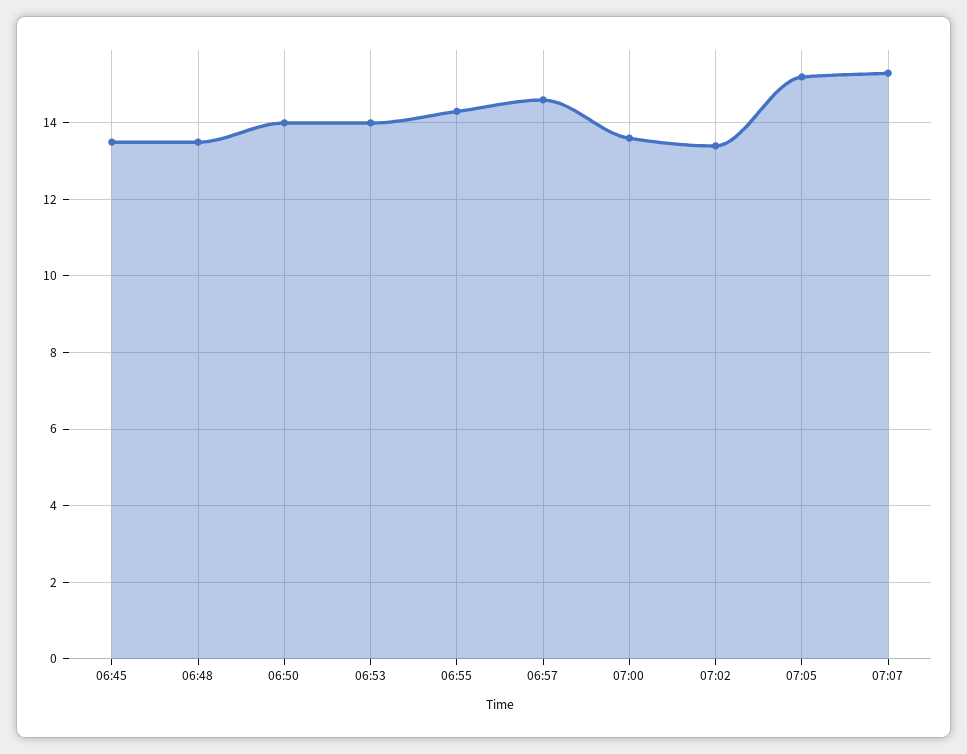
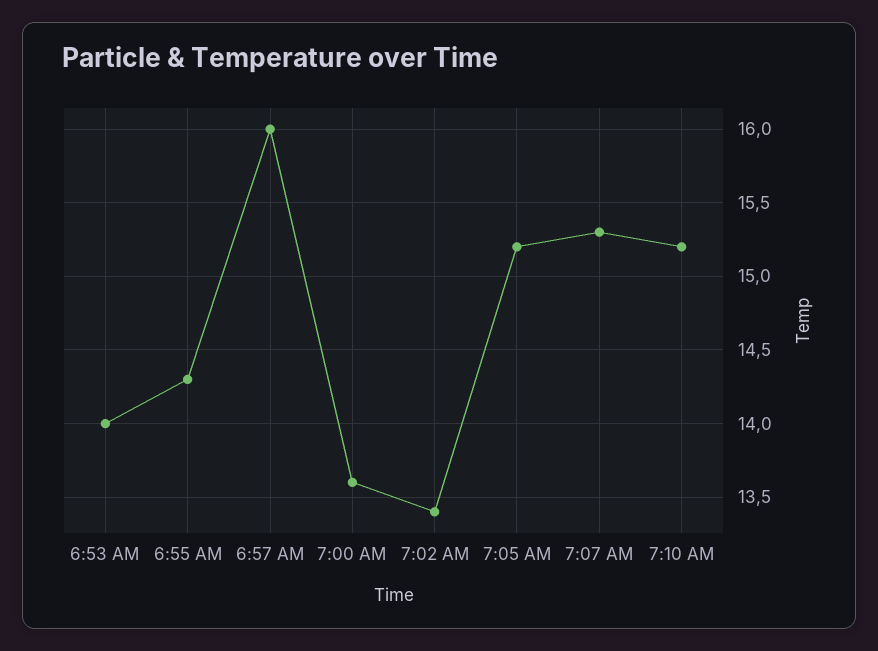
06:45: 13.5 -> none
06:48: 13.5 -> none
06:50: 14 -> none
06:57: 14.5 -> 16
7:10 AM: none -> 15.2

